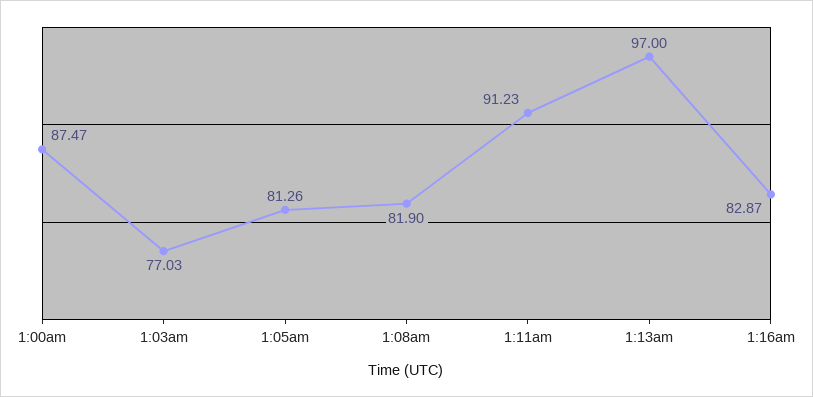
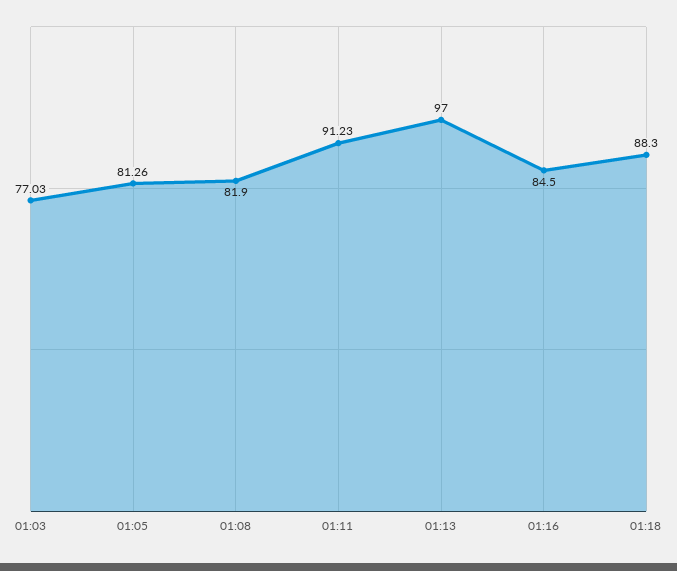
1:00am: 87.47 -> none
1:16am: 82.87 -> 84.5
01:18: none -> 88.3

